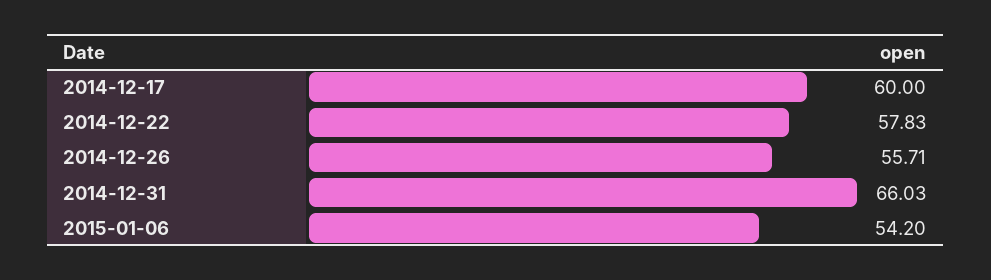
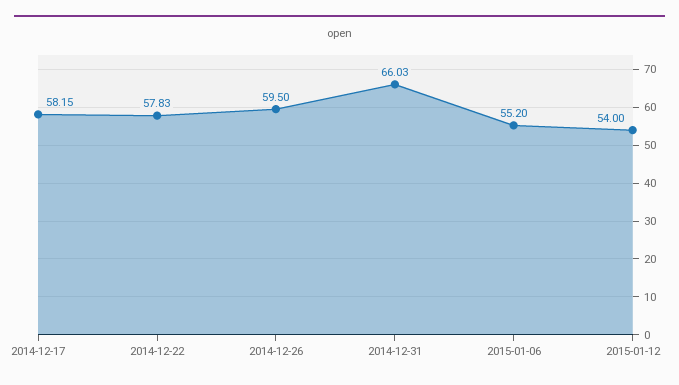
2014-12-17: 60 -> 58.15
2014-12-26: 55.71 -> 59.5
2015-01-06: 54.2 -> 55.2
2015-01-12: none -> 54

